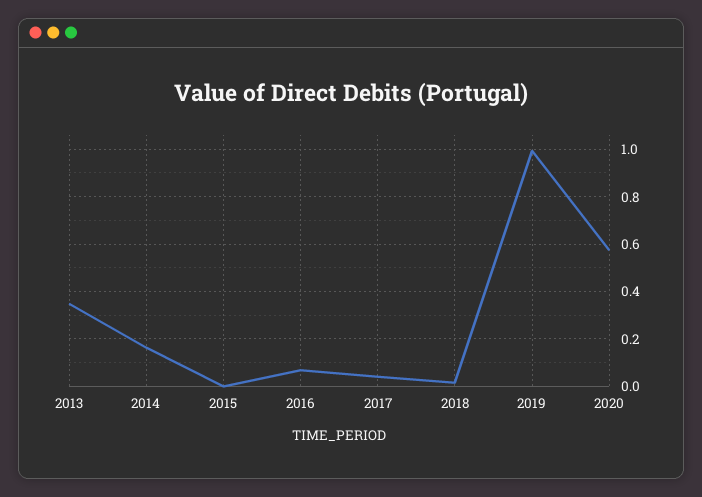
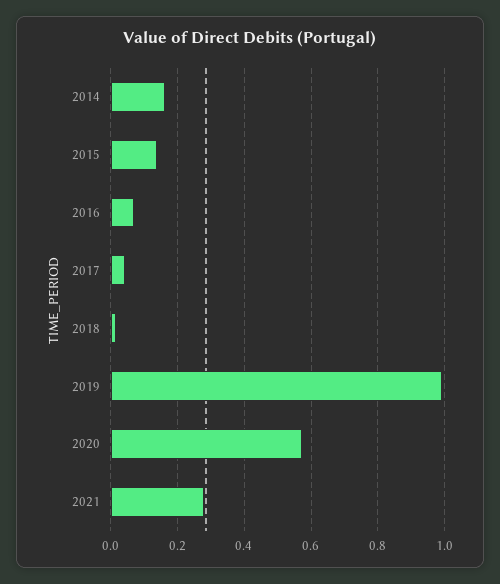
2013: 0.35 -> none
2015: 0 -> 0.14
2021: none -> 0.28

